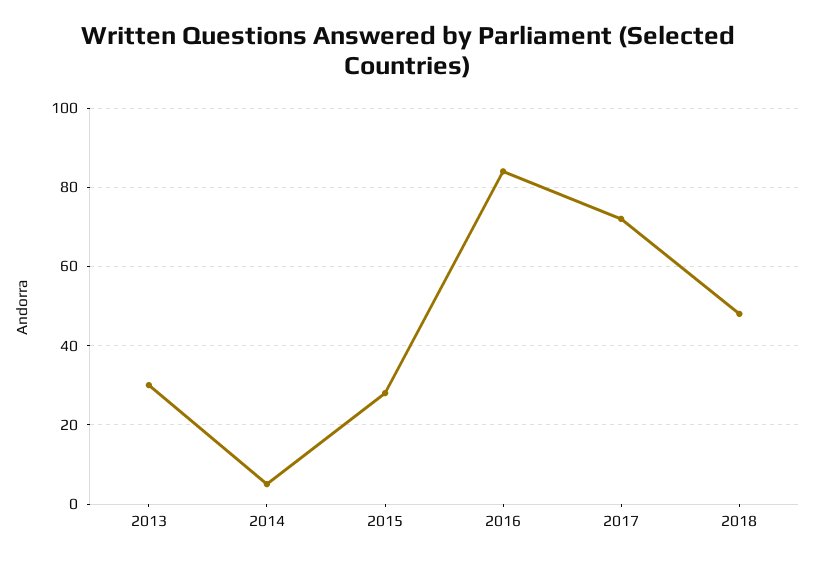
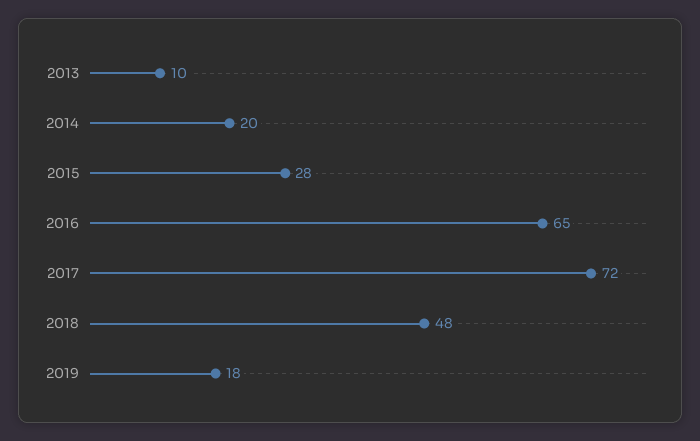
2013: 30 -> 10
2014: 5 -> 20
2016: 85 -> 65
2019: none -> 18

